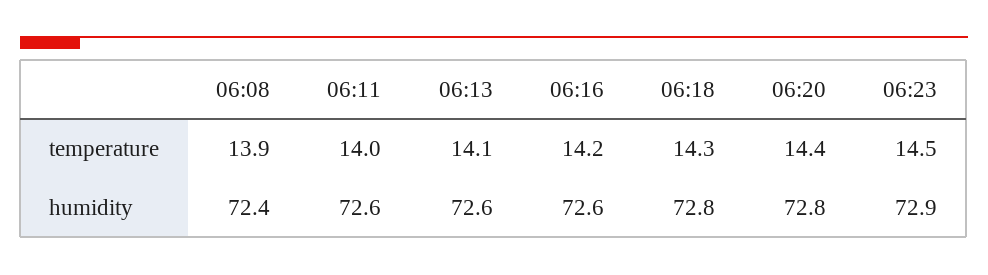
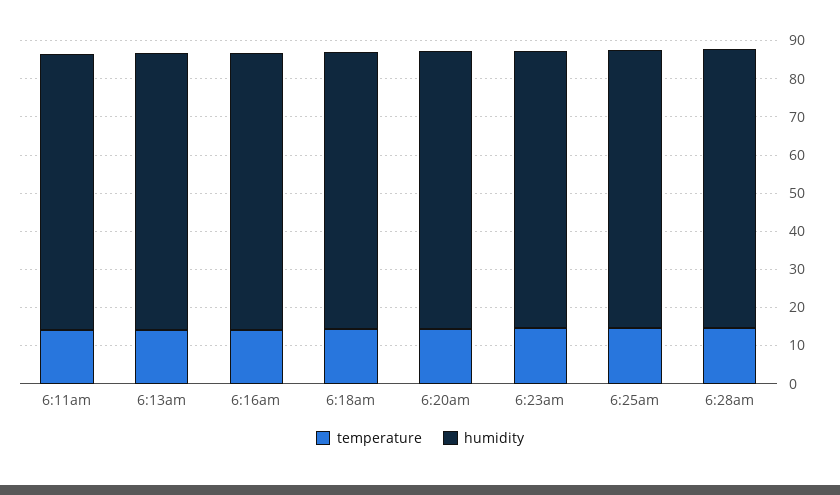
temperature, 06:08: 13.9 -> none
humidity, 06:08: 72.4 -> none
temperature, 6:25am: none -> 15
humidity, 6:25am: none -> 72.5
temperature, 6:28am: none -> 15
humidity, 6:28am: none -> 72.5

